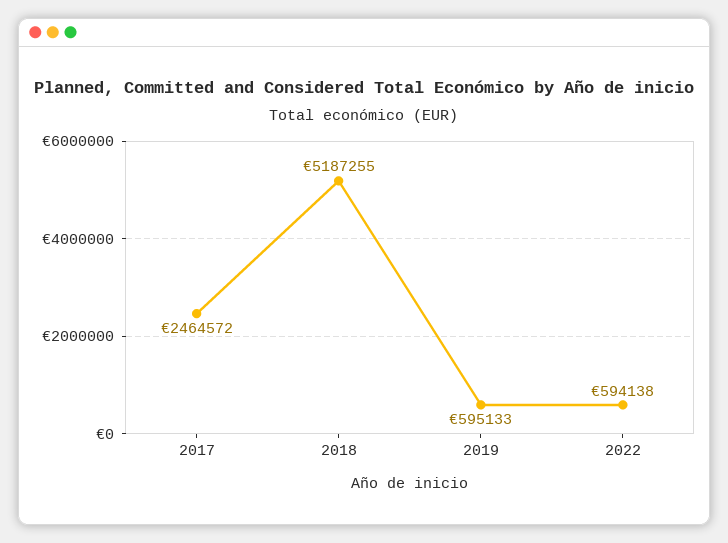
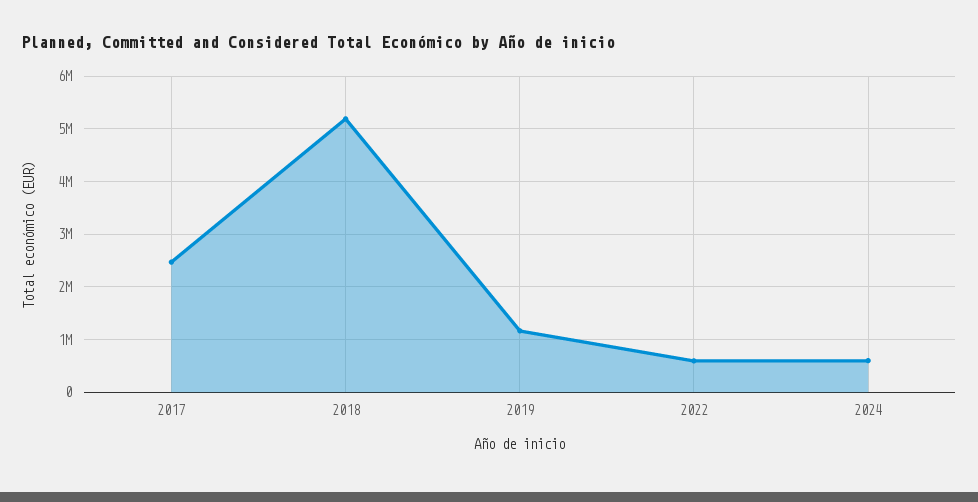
2019: 595133 -> 1200000
2024: none -> 600000

